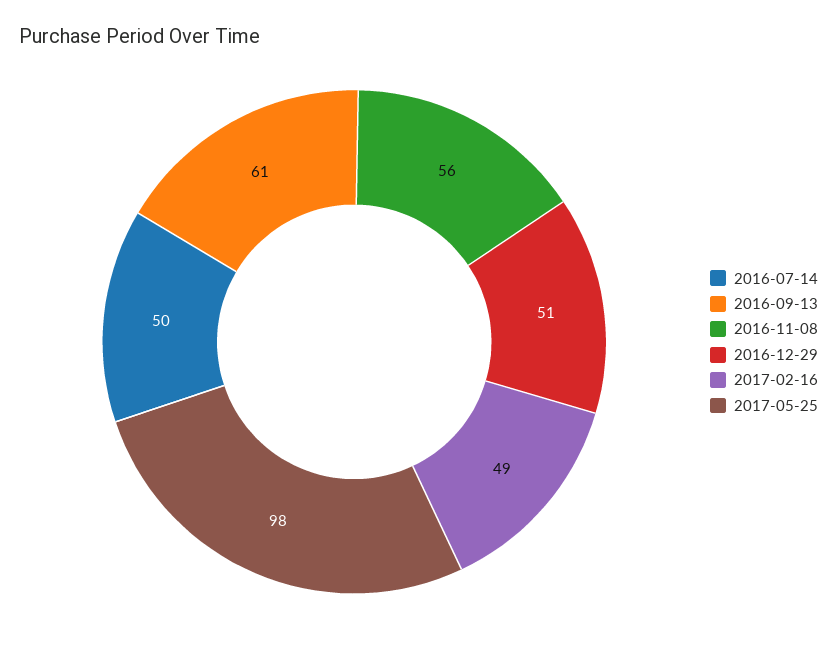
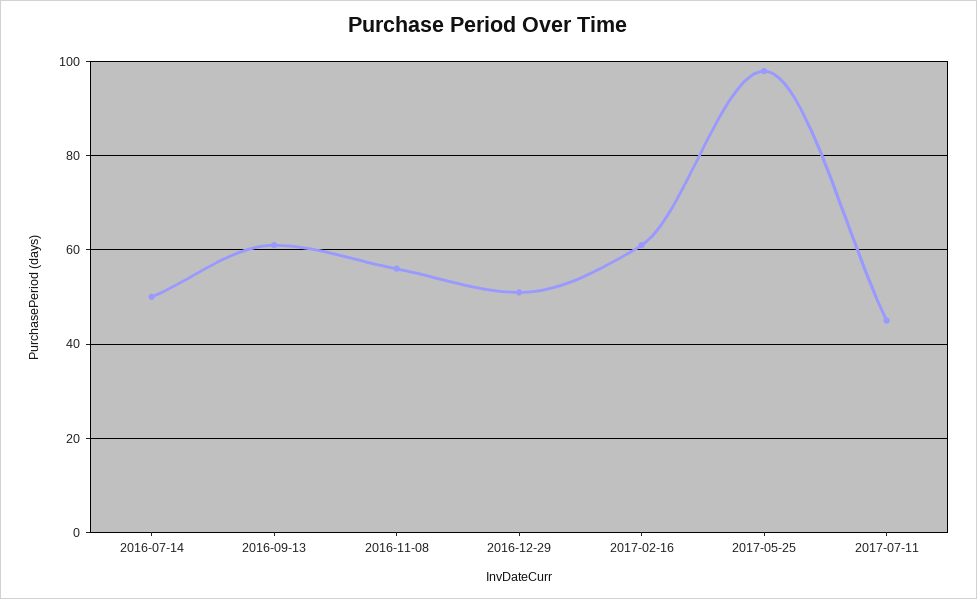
2017-02-16: 49 -> 60
2017-07-11: none -> 45

